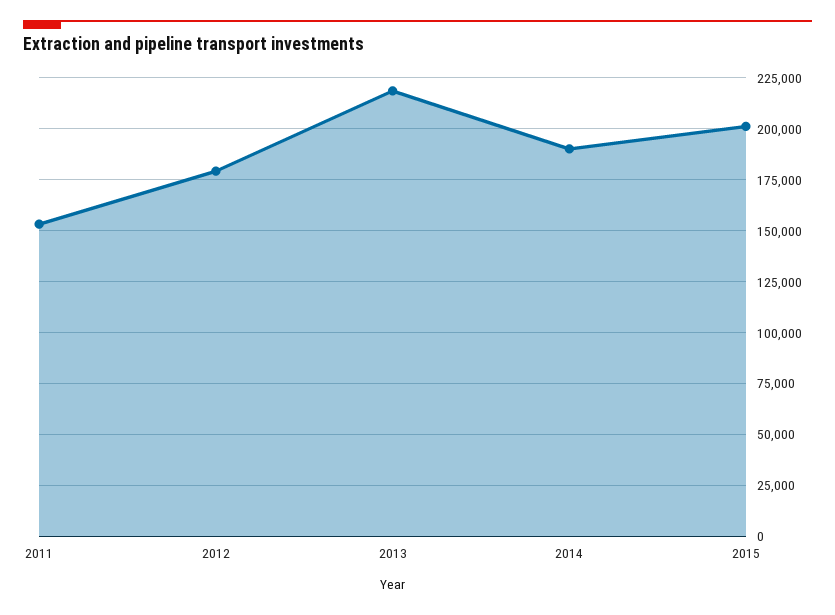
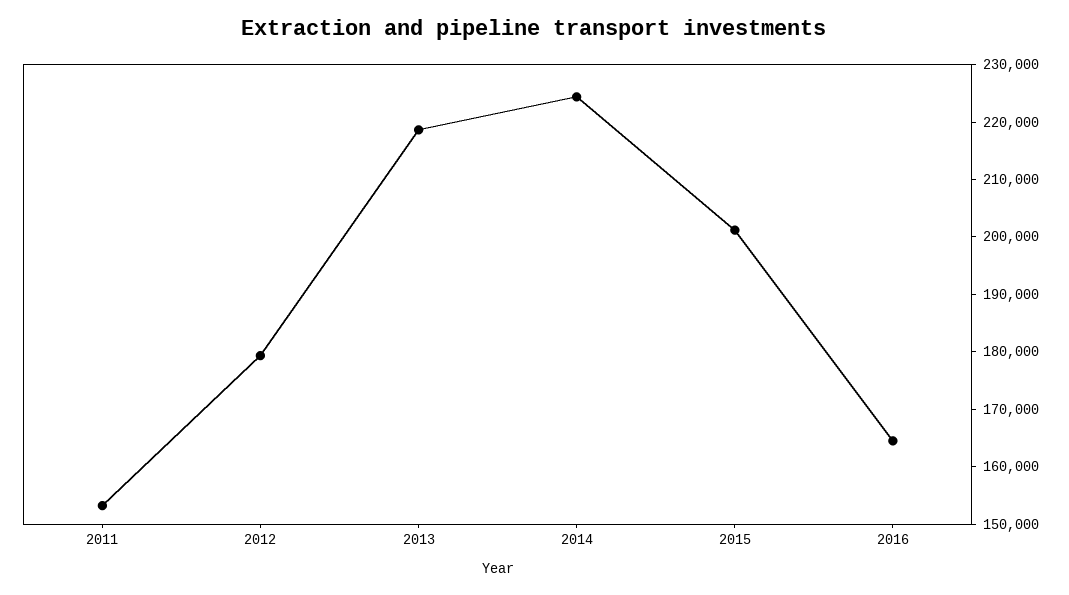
2014: 190000 -> 224000
2016: none -> 164000

